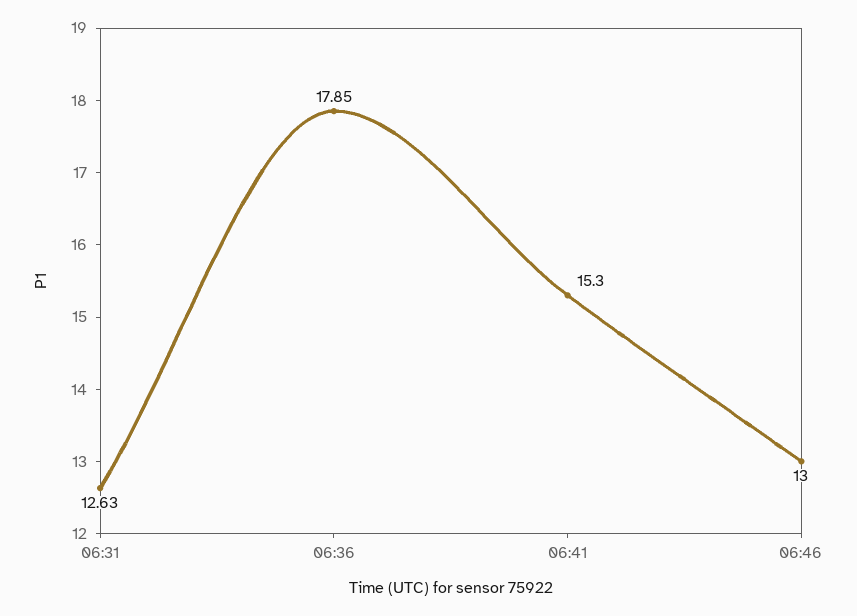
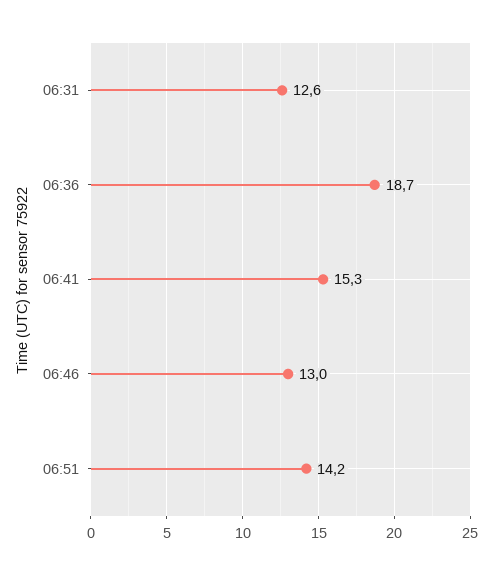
06:36: 17.85 -> 18.7
06:51: none -> 14.2

